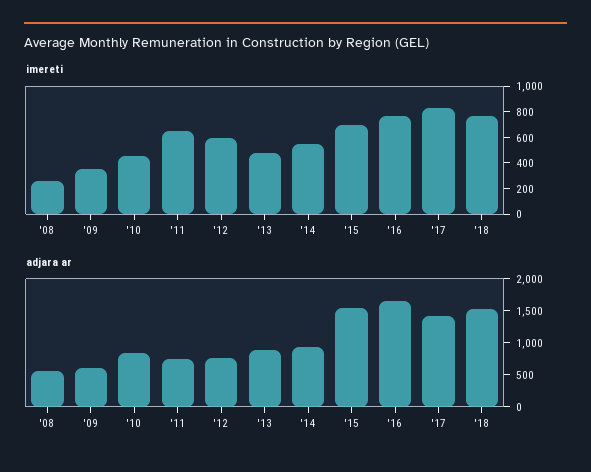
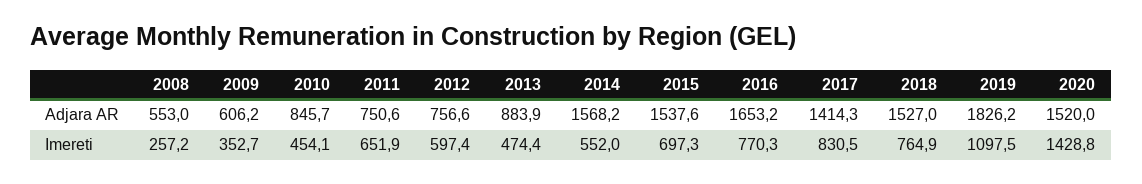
adjara ar, '14: 1000 -> 1568.2
adjara ar, 2019: none -> 1826.2
adjara ar, 2020: none -> 1520
imereti, 2019: none -> 1097.5
imereti, 2020: none -> 1428.8

